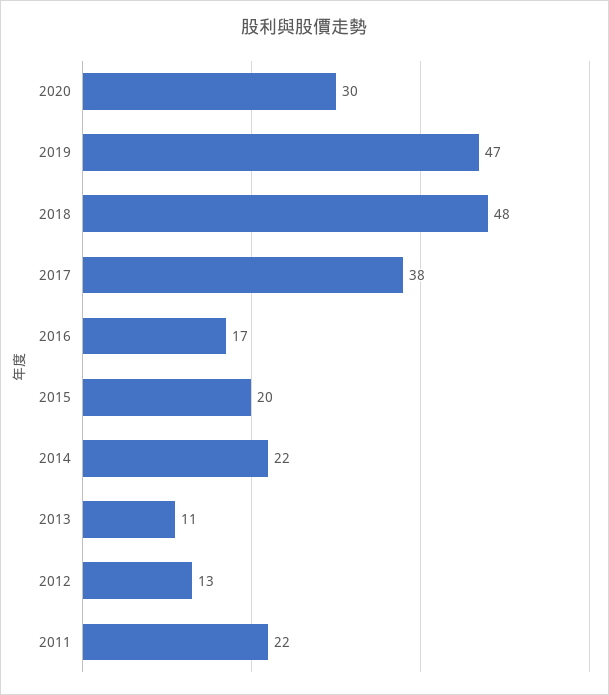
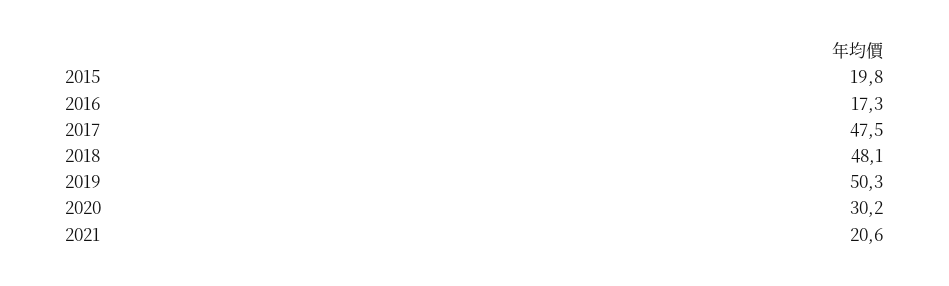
2019: 47 -> 50.3
2017: 38 -> 47.5
2014: 22 -> none
2013: 11 -> none
2012: 13 -> none
2011: 22 -> none
2021: none -> 20.6

